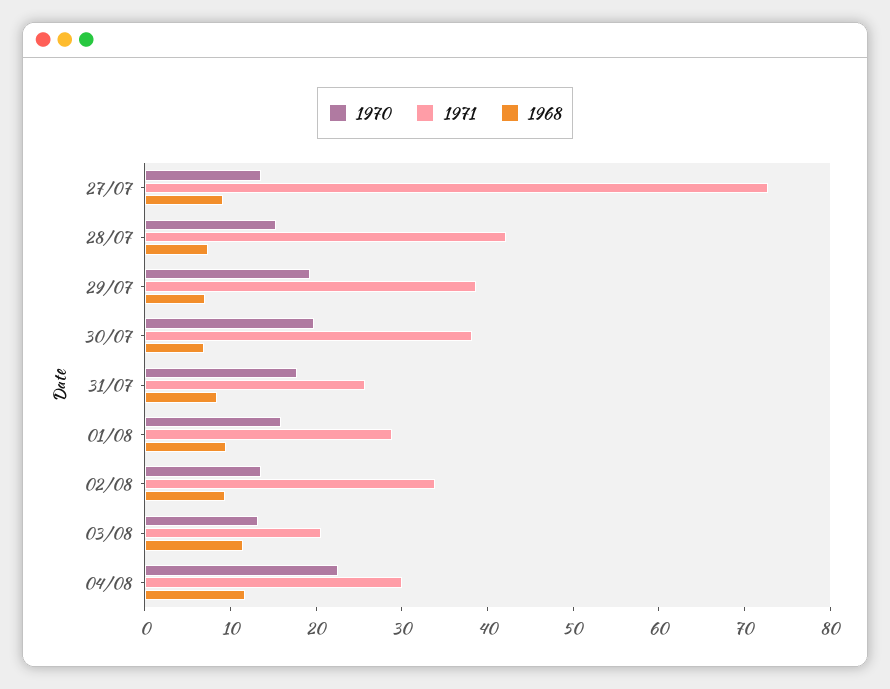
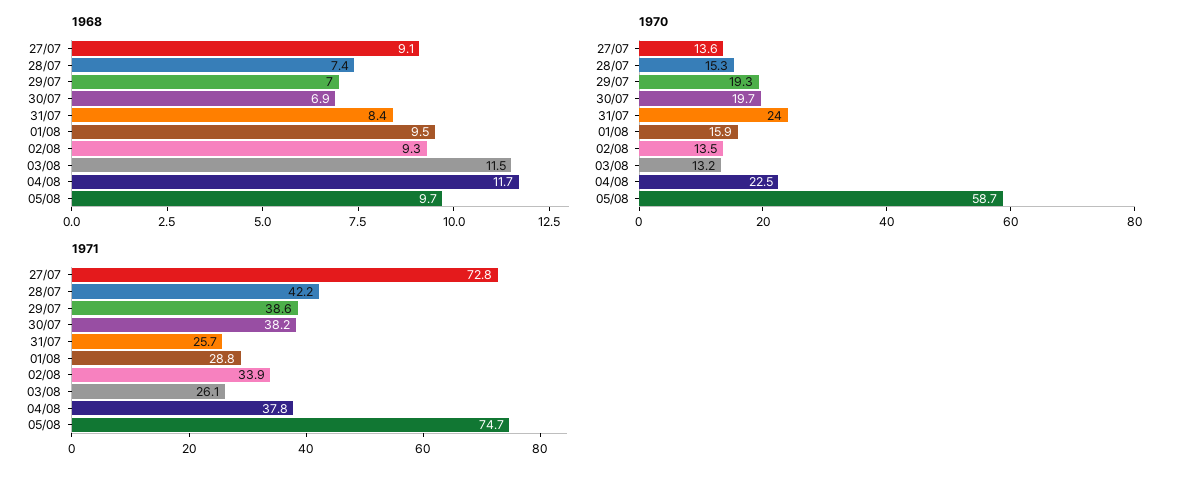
1970, 31/07: 18 -> 24
1971, 03/08: 20 -> 26.1
1971, 04/08: 30 -> 37.8
1968, 05/08: none -> 9.7
1970, 05/08: none -> 58.7
1971, 05/08: none -> 74.7

